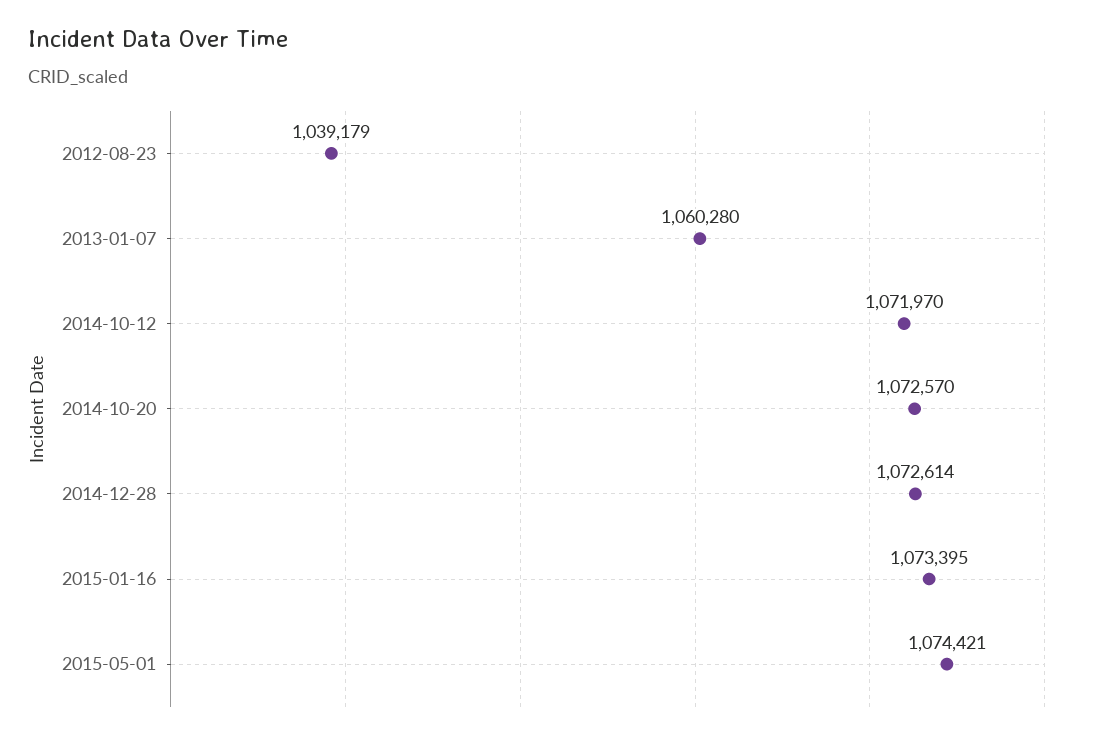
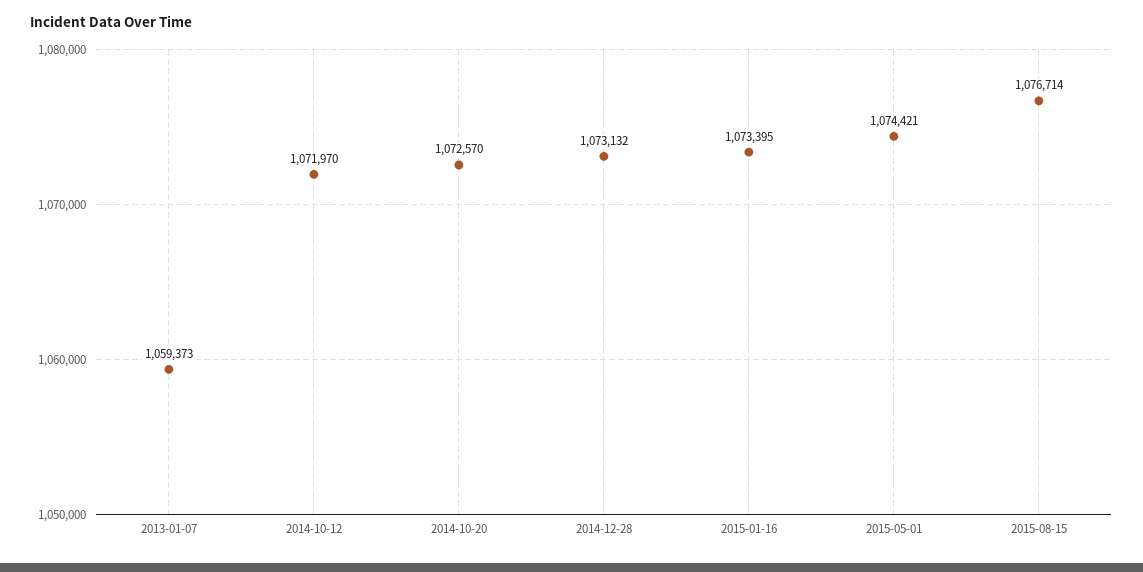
2012-08-23: 1039179 -> none
2013-01-07: 1060280 -> 1059373
2014-12-28: 1072614 -> 1073132
2015-08-15: none -> 1076714

